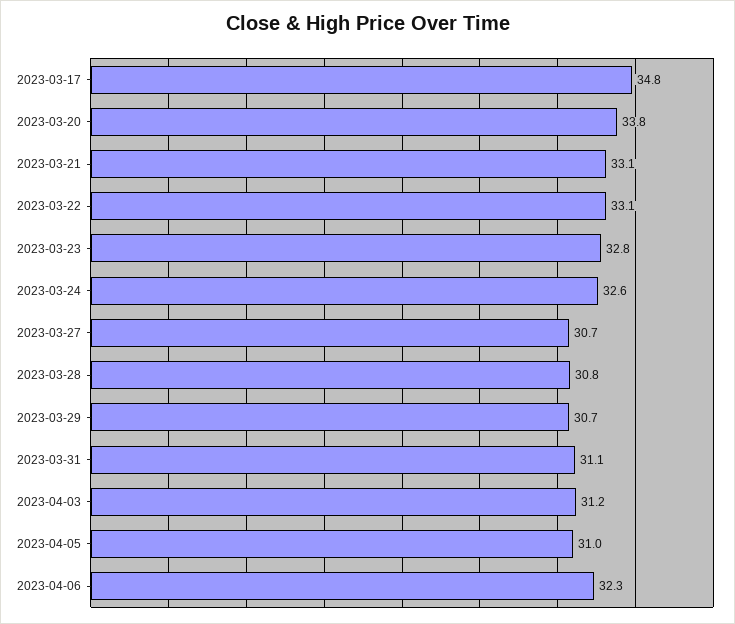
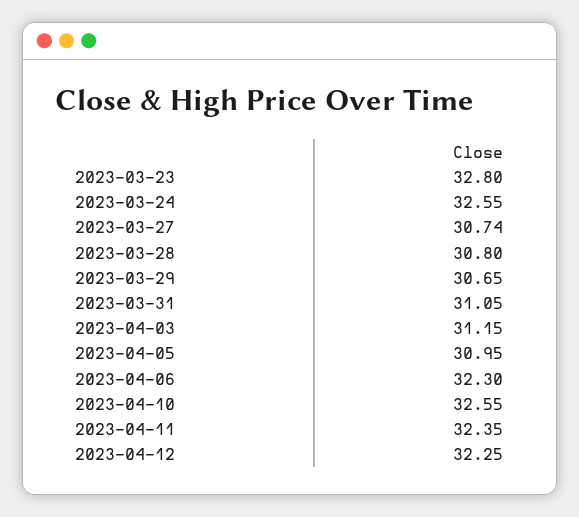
2023-03-17: 34.8 -> none
2023-03-20: 33.8 -> none
2023-03-21: 33.1 -> none
2023-03-22: 33.1 -> none
2023-04-10: none -> 32.55
2023-04-11: none -> 32.35
2023-04-12: none -> 32.25

